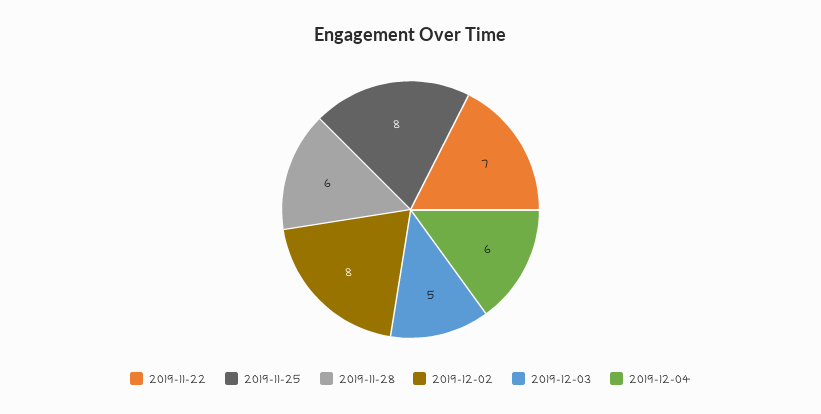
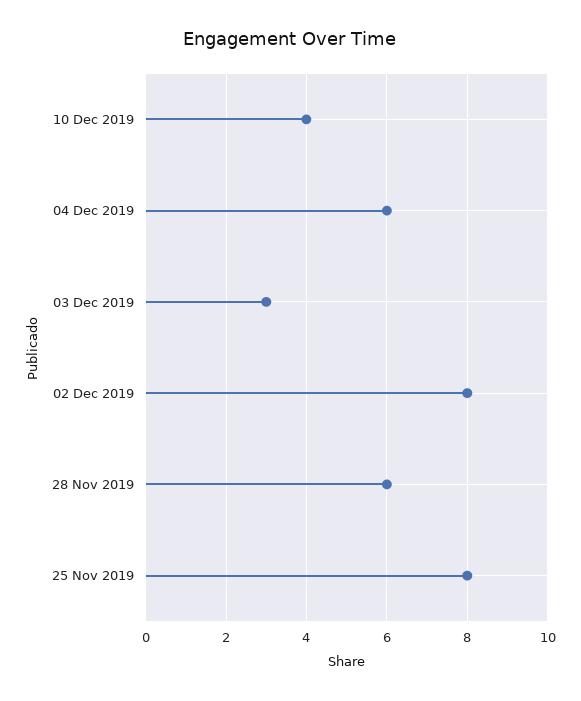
2019-11-22: 7 -> none
2019-12-03: 5 -> 3
10 Dec 2019: none -> 4

